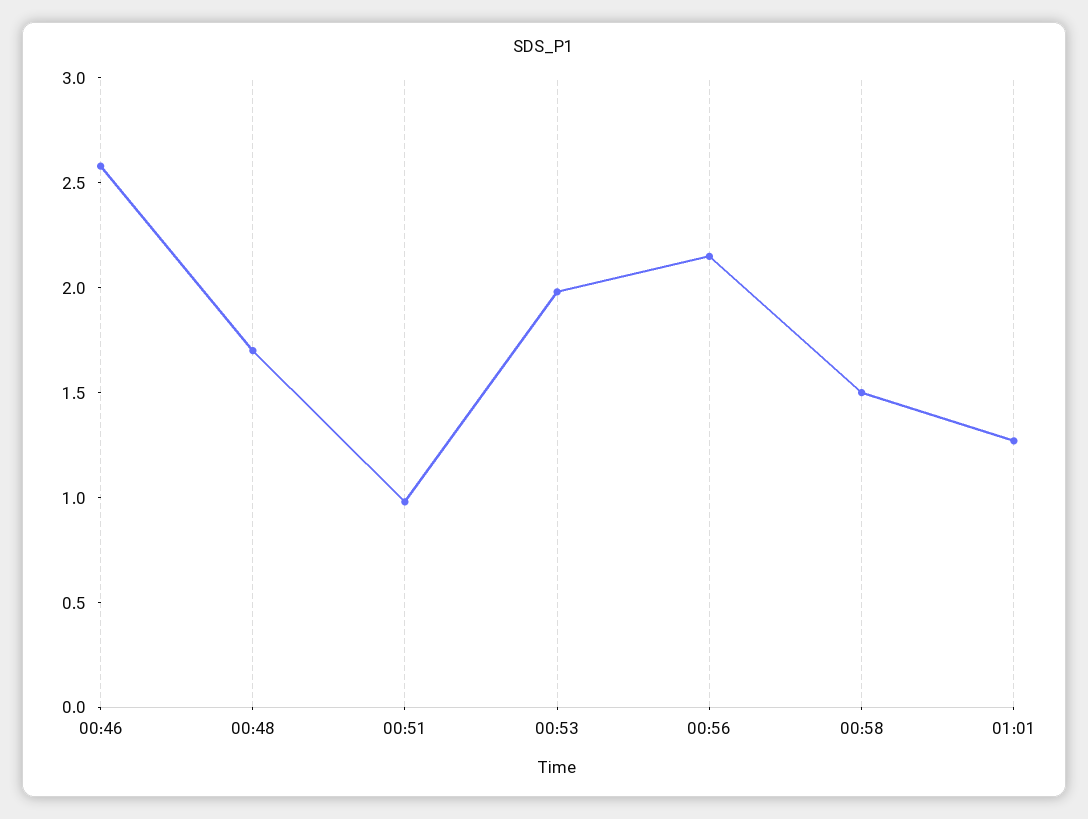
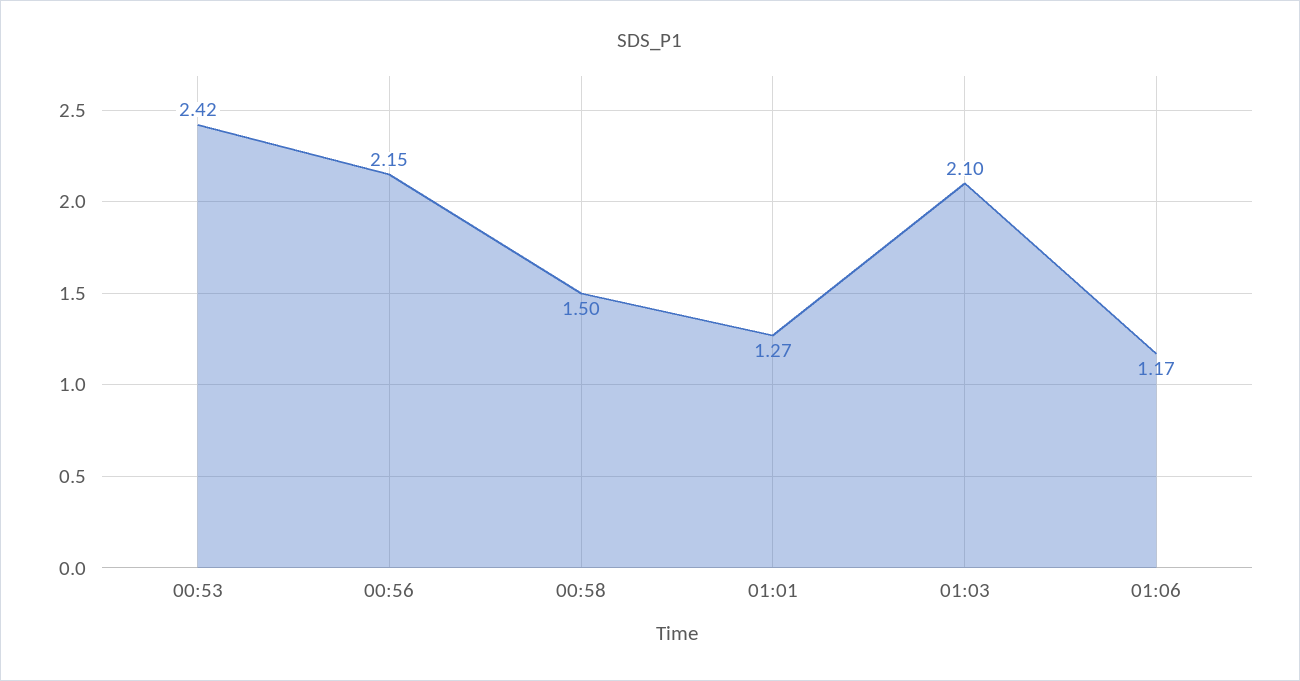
00:46: 2.6 -> none
00:48: 1.7 -> none
00:51: 1 -> none
00:53: 2 -> 2.42
01:03: none -> 2.1
01:06: none -> 1.17

